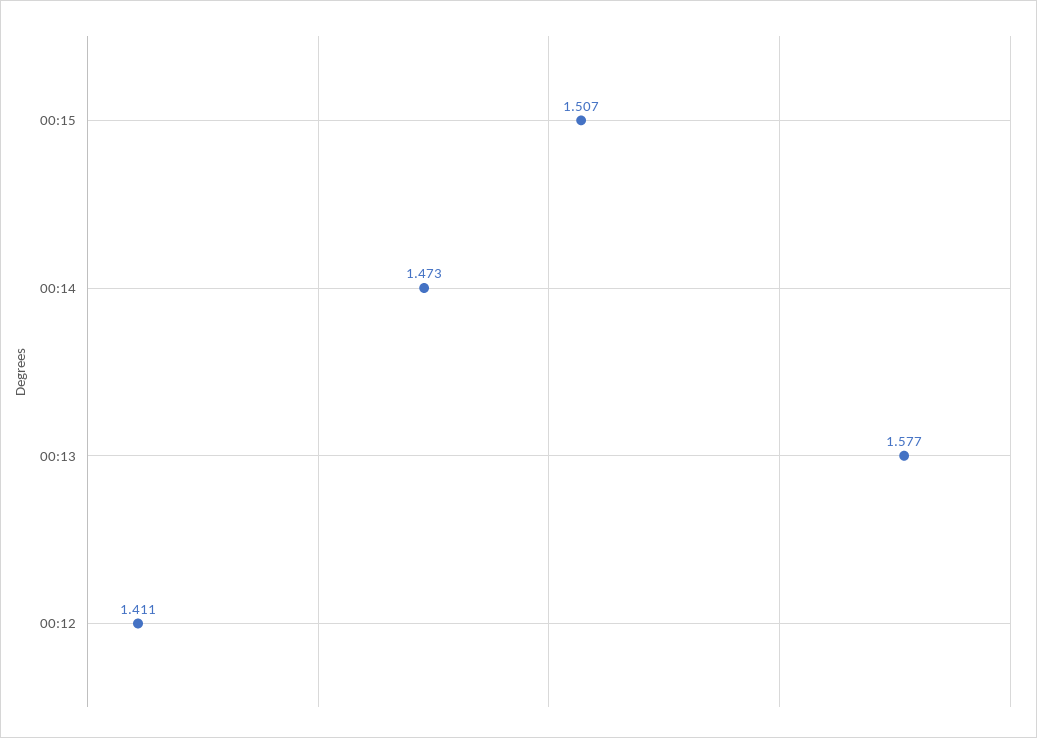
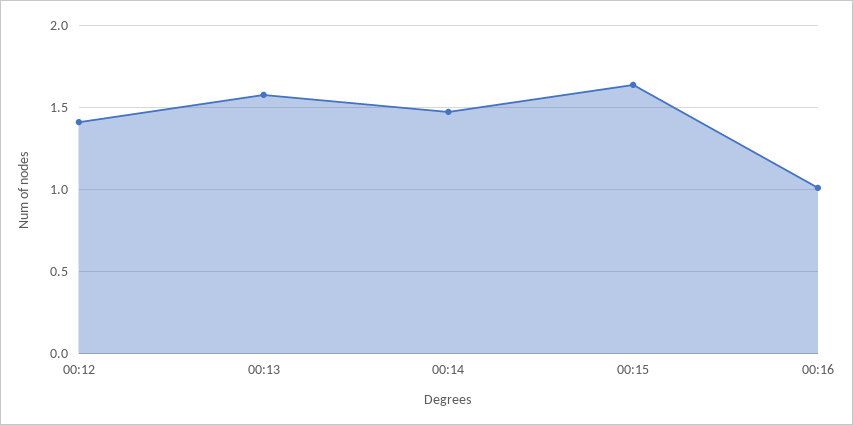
00:15: 1.507 -> 1.65
00:16: none -> 1

